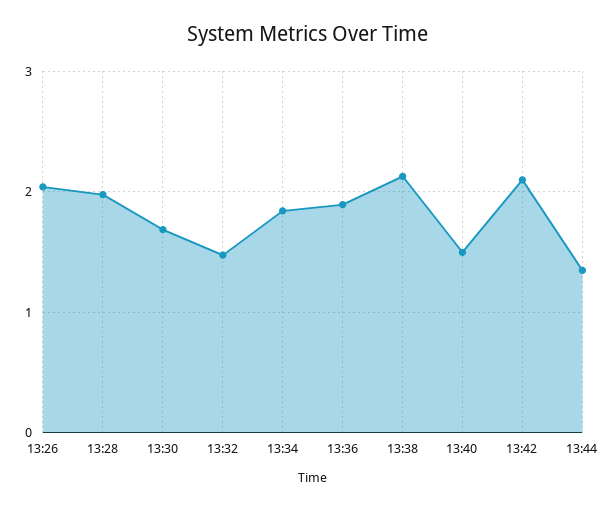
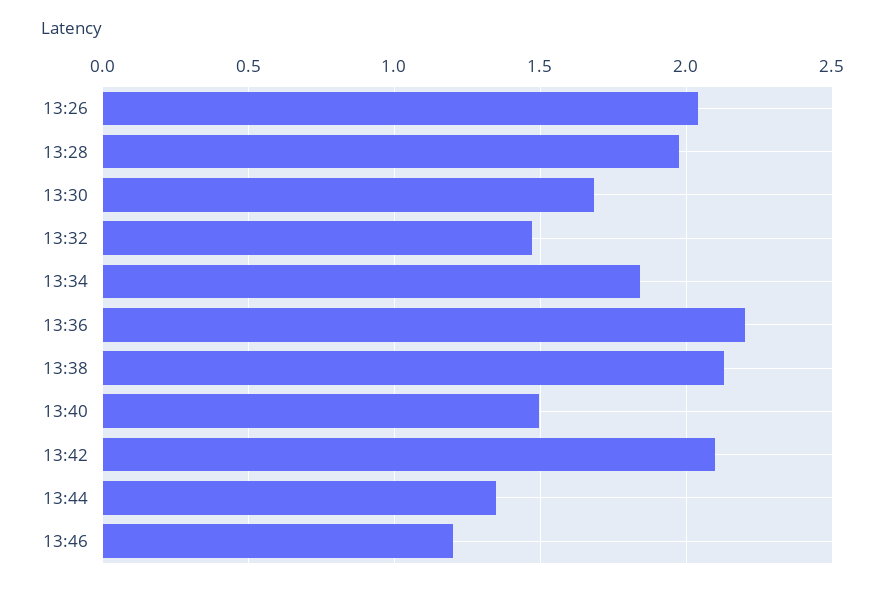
13:36: 1.9 -> 2.2
13:46: none -> 1.2

